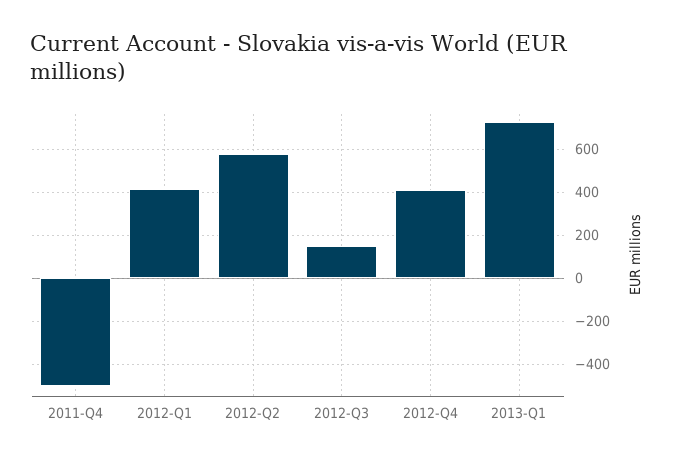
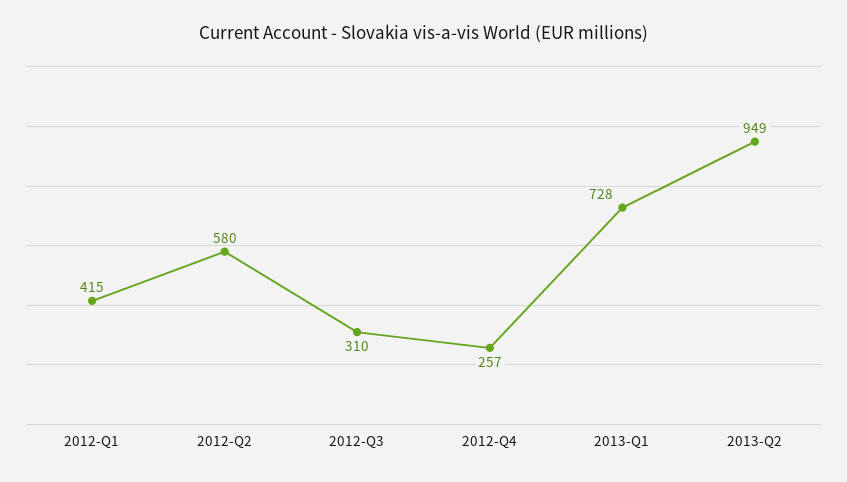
2011-Q4: -500 -> none
2012-Q3: 150 -> 310
2012-Q4: 400 -> 257
2013-Q2: none -> 949

